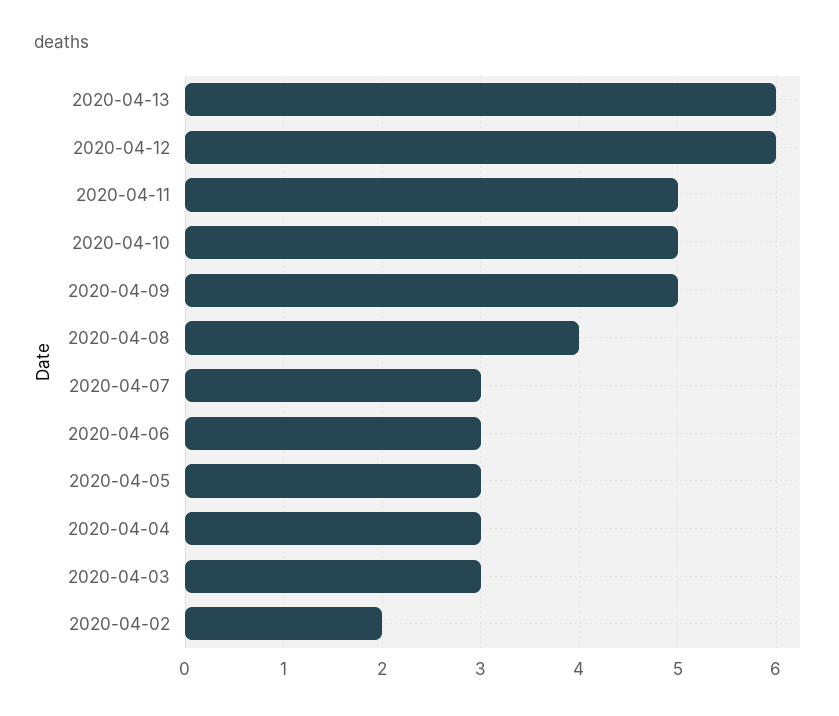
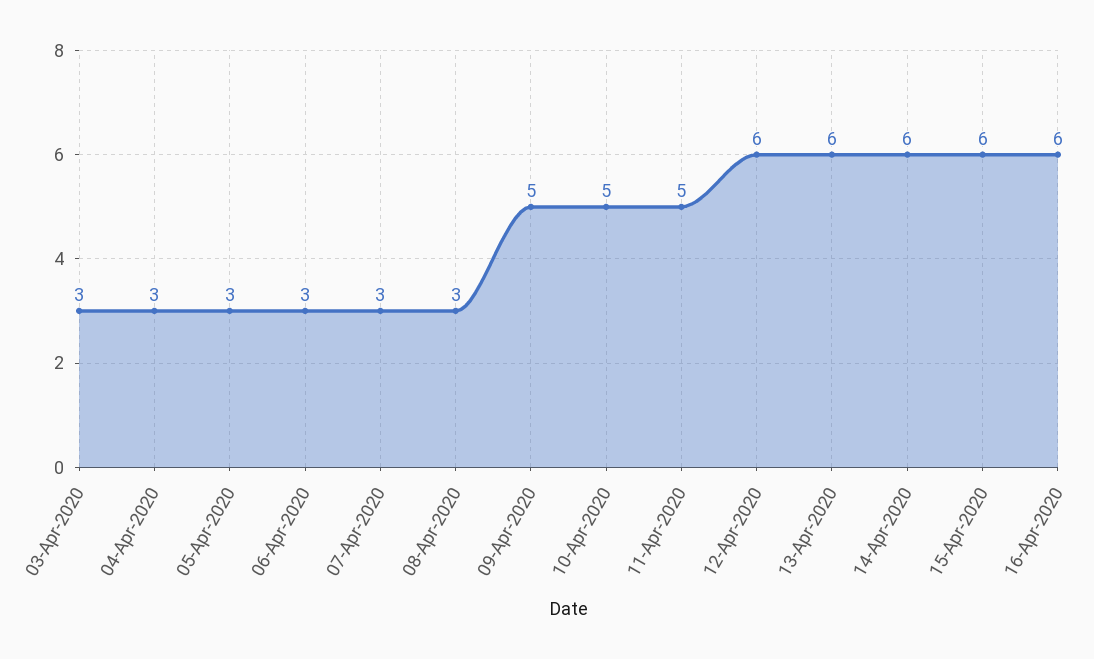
2020-04-08: 4 -> 3
2020-04-02: 2 -> none
14-Apr-2020: none -> 6
15-Apr-2020: none -> 6
16-Apr-2020: none -> 6

